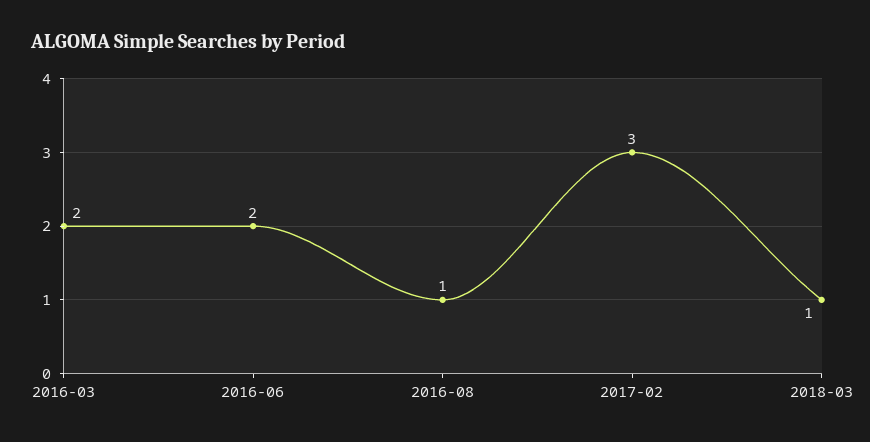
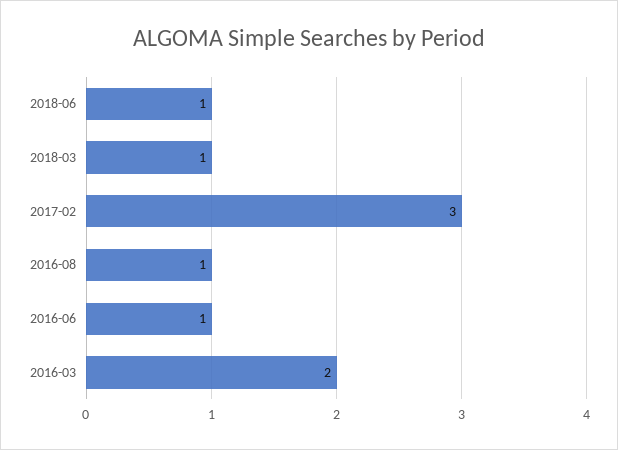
2016-06: 2 -> 1
2018-06: none -> 1

